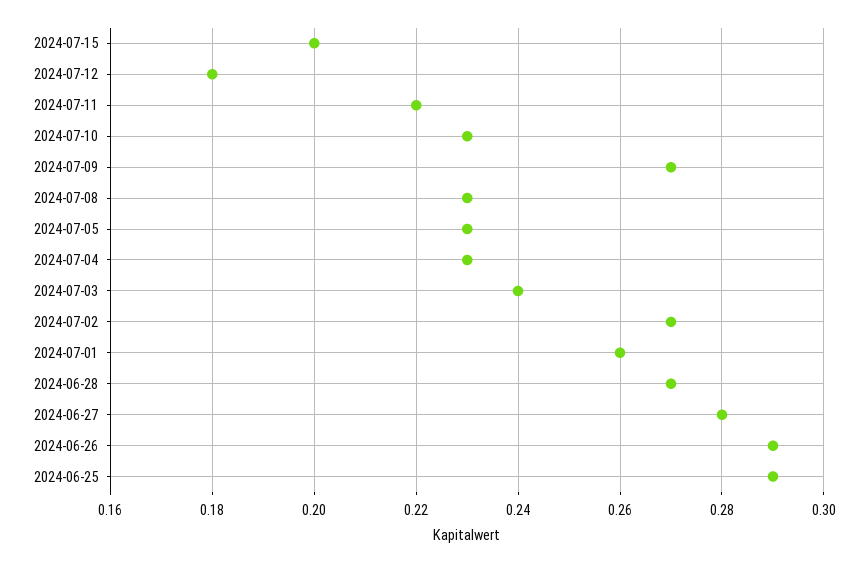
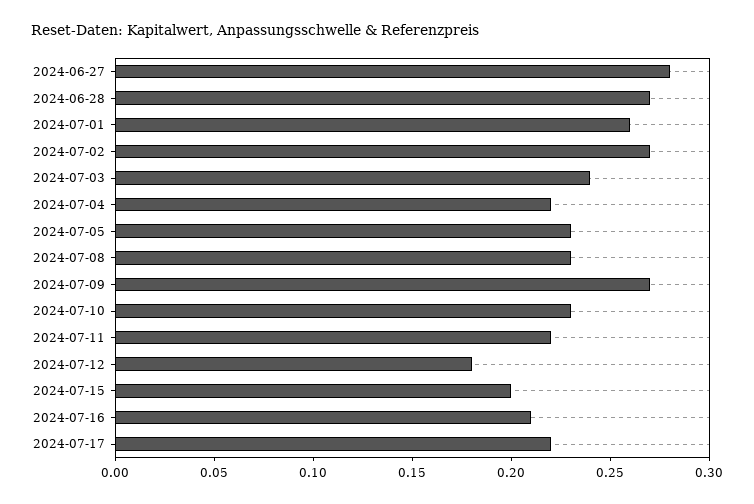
2024-07-04: 0.23 -> 0.22
2024-06-26: 0.29 -> none
2024-06-25: 0.29 -> none
2024-07-16: none -> 0.21
2024-07-17: none -> 0.22

